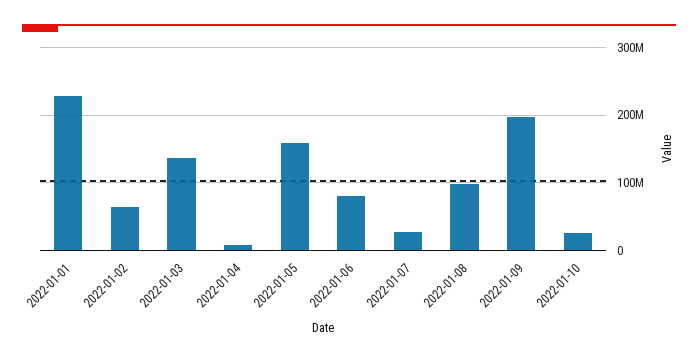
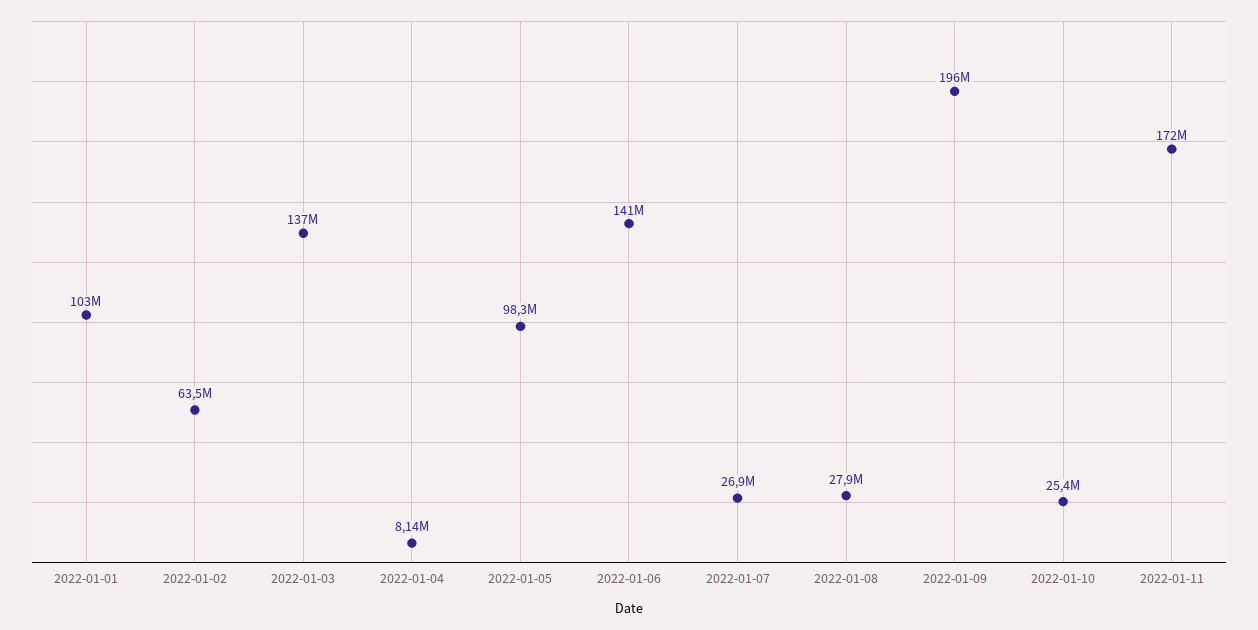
2022-01-01: 230000000 -> 103000000
2022-01-05: 160000000 -> 98300000
2022-01-06: 80000000 -> 141000000
2022-01-08: 100000000 -> 27900000
2022-01-11: none -> 172000000

